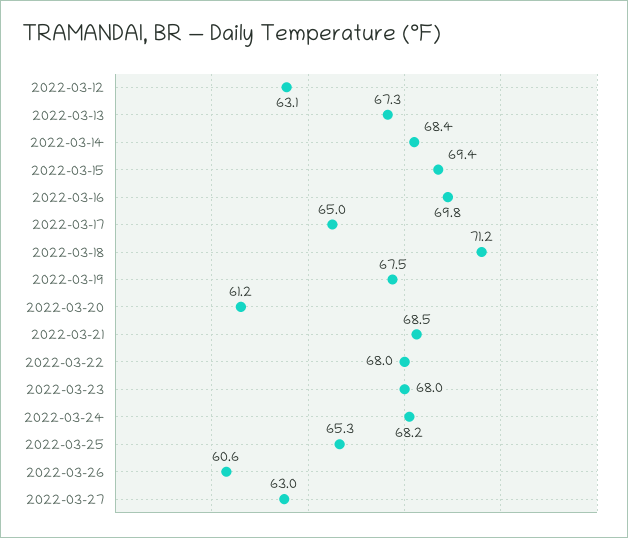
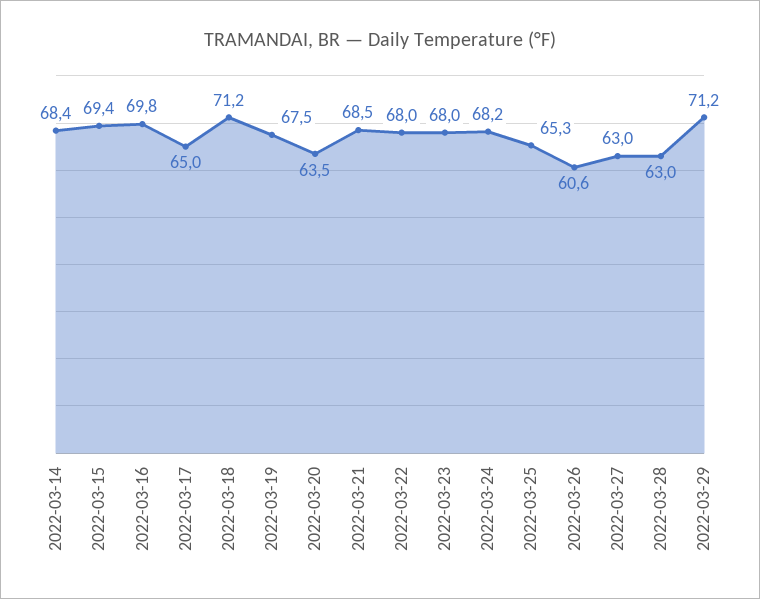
2022-03-12: 63.1 -> none
2022-03-13: 67.3 -> none
2022-03-20: 61.2 -> 63.5
2022-03-28: none -> 63
2022-03-29: none -> 71.2

